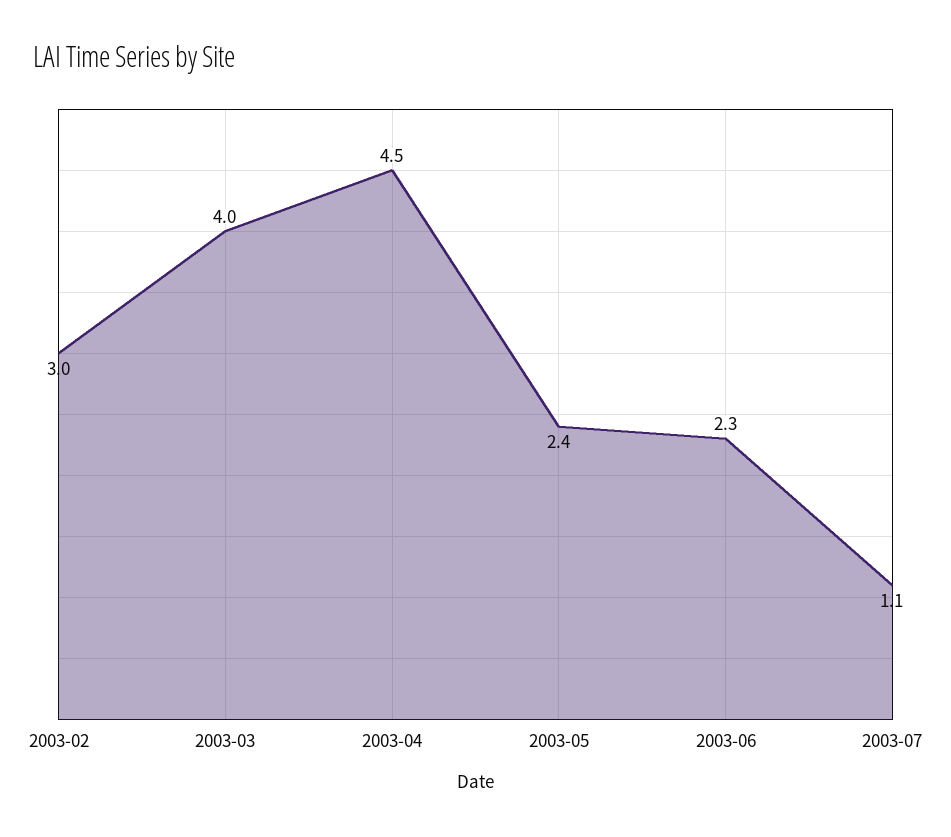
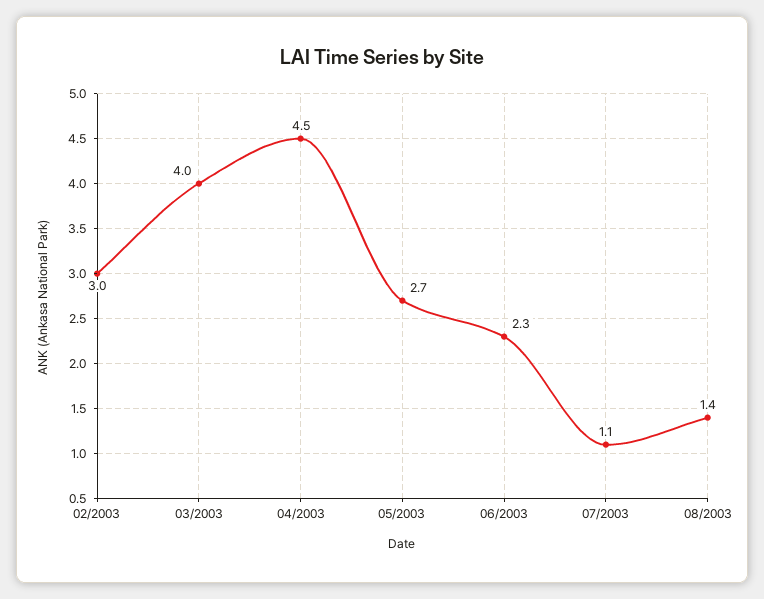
2003-05: 2.4 -> 2.7
08/2003: none -> 1.4

